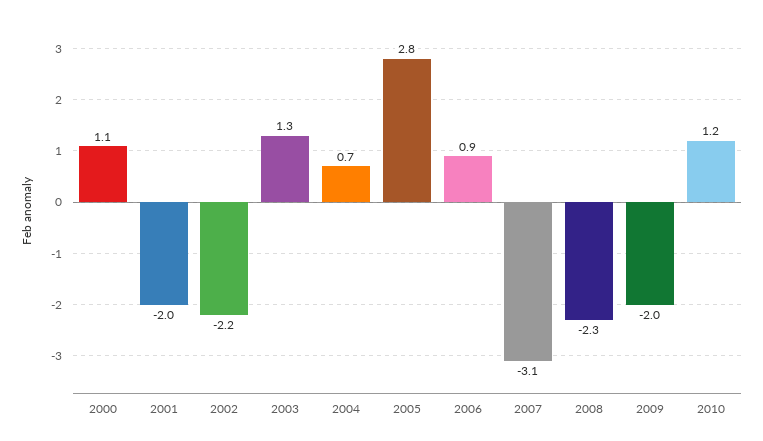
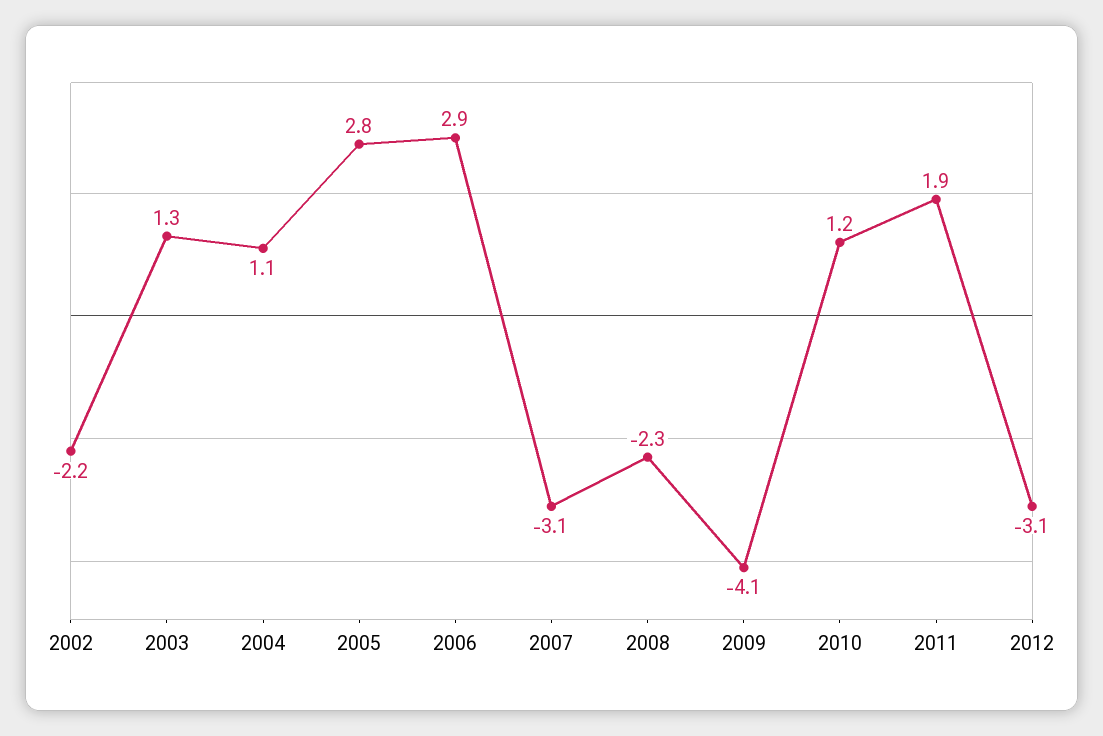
2000: 1.1 -> none
2001: -2 -> none
2004: 0.7 -> 1.1
2006: 0.9 -> 2.9
2009: -2 -> -4.1
2011: none -> 1.9
2012: none -> -3.1

